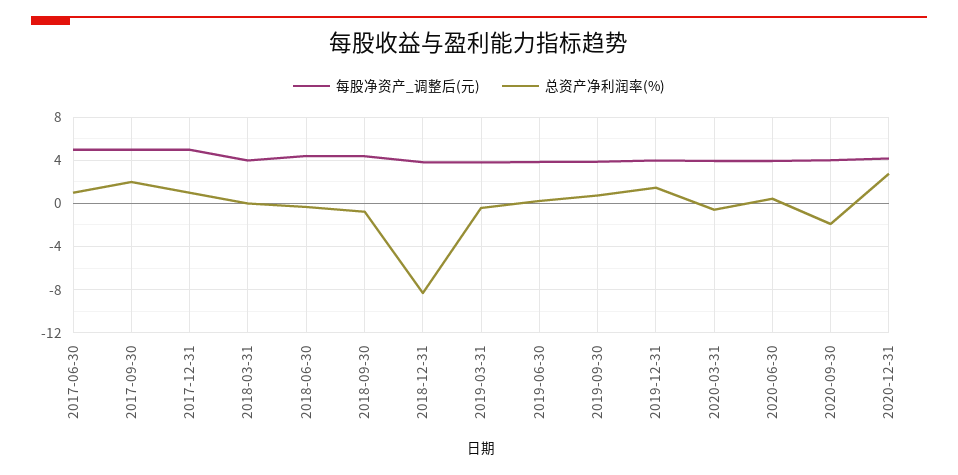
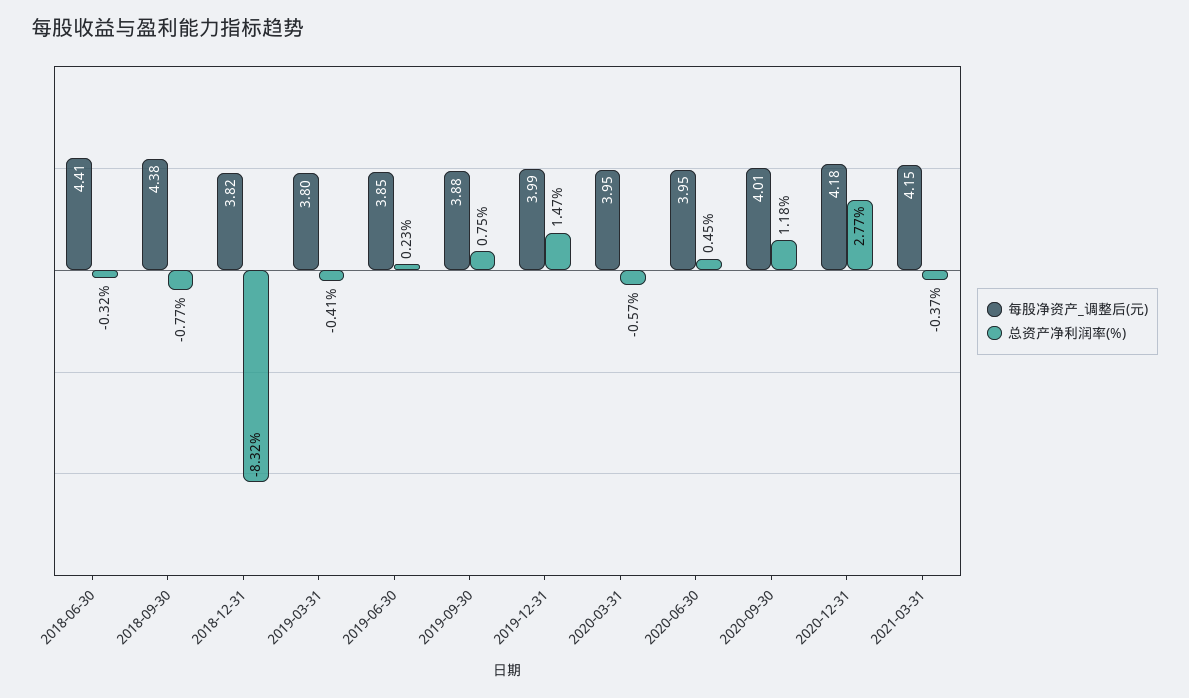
每股净资产_调整后(元), 2017-06-30: 5 -> none
总资产净利润率(%), 2017-06-30: 1 -> none
每股净资产_调整后(元), 2017-09-30: 5 -> none
总资产净利润率(%), 2017-09-30: 2 -> none
每股净资产_调整后(元), 2017-12-31: 5 -> none
总资产净利润率(%), 2017-12-31: 1 -> none
每股净资产_调整后(元), 2018-03-31: 4 -> none
总资产净利润率(%), 2018-03-31: 0 -> none
总资产净利润率(%), 2020-09-30: -2 -> 1.18
每股净资产_调整后(元), 2021-03-31: none -> 4.15
总资产净利润率(%), 2021-03-31: none -> -0.37

